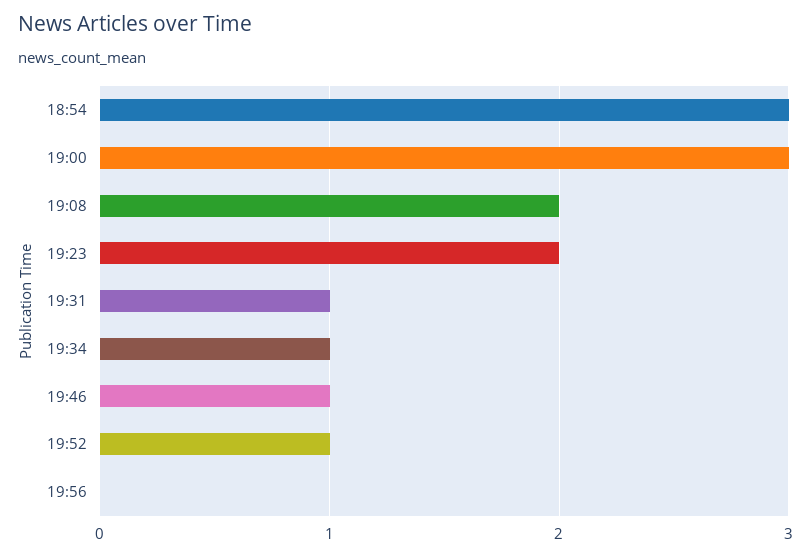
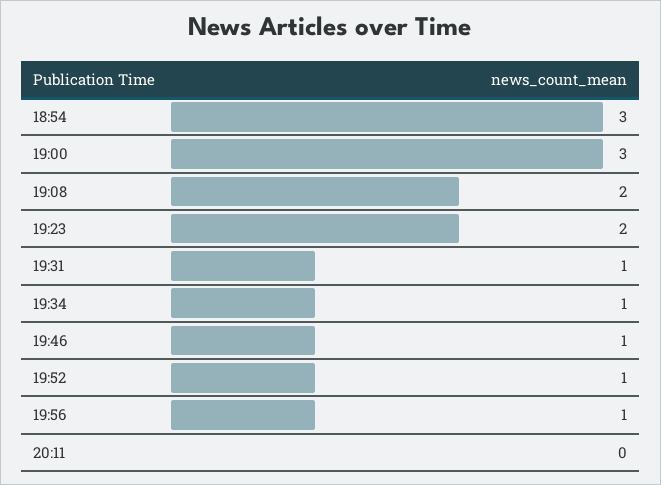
19:56: 0 -> 1
20:11: none -> 0

